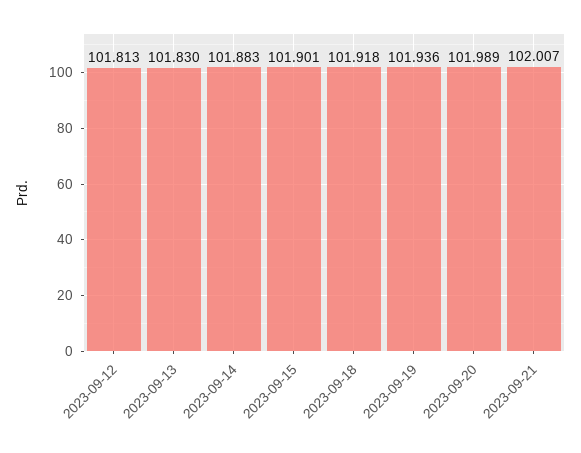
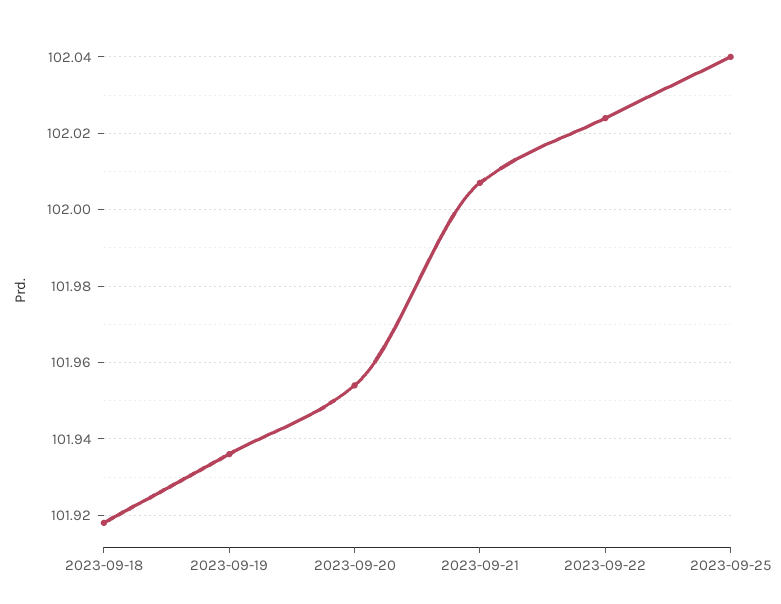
2023-09-12: 101.813 -> none
2023-09-13: 101.83 -> none
2023-09-14: 101.883 -> none
2023-09-15: 101.901 -> none
2023-09-20: 101.989 -> 101.955
2023-09-22: none -> 102.025
2023-09-25: none -> 102.04

